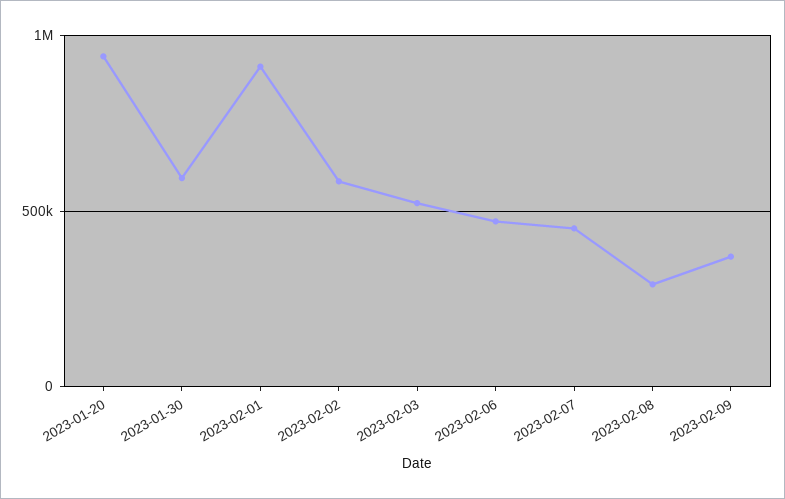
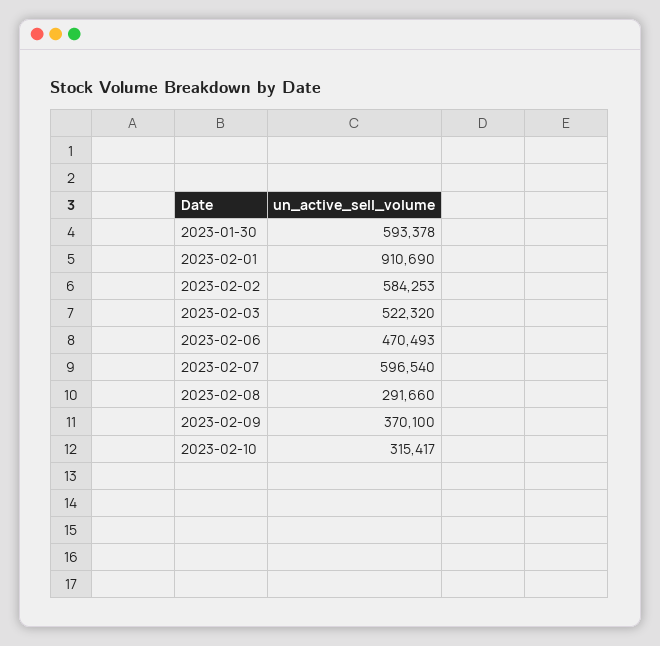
2023-01-20: 950000 -> none
2023-02-07: 450000 -> 596540
2023-02-10: none -> 315417

